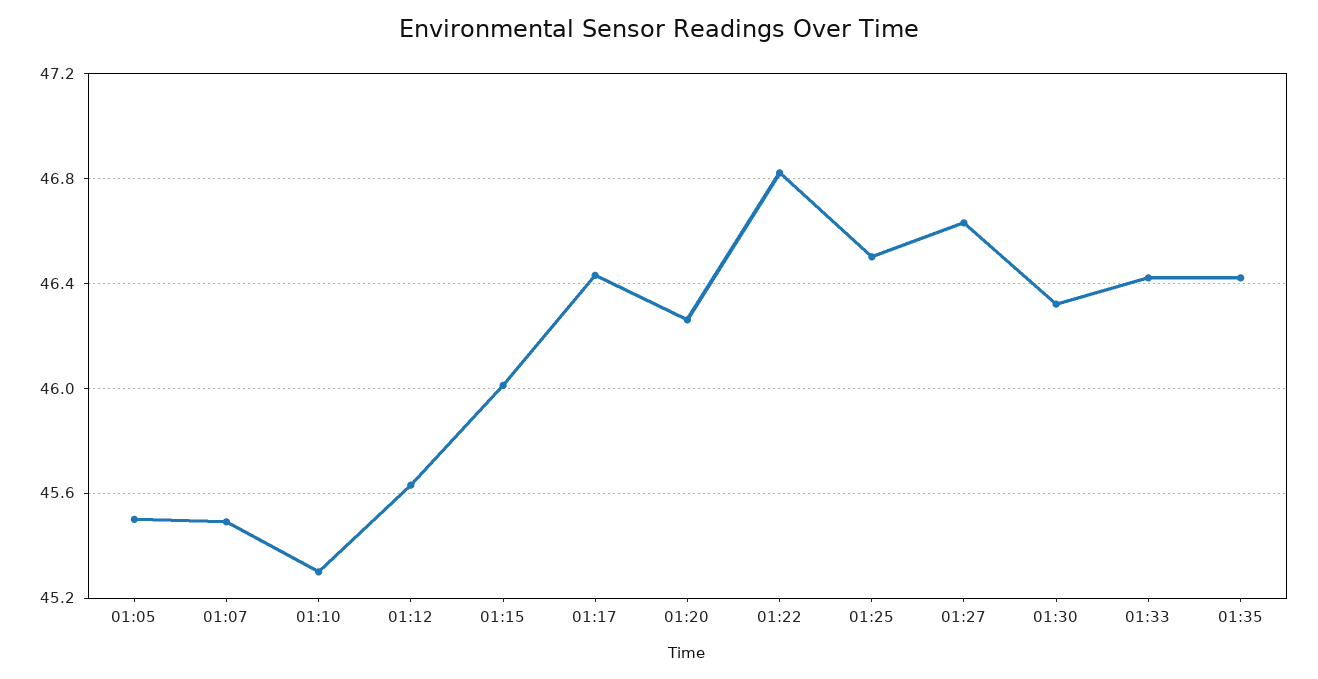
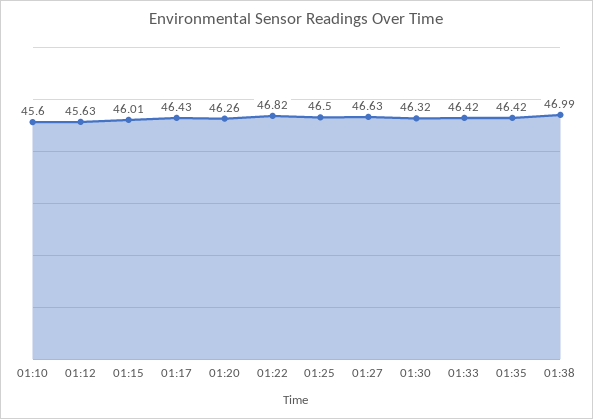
01:05: 45.5 -> none
01:07: 45.5 -> none
01:10: 45.3 -> 45.6
01:38: none -> 46.99

